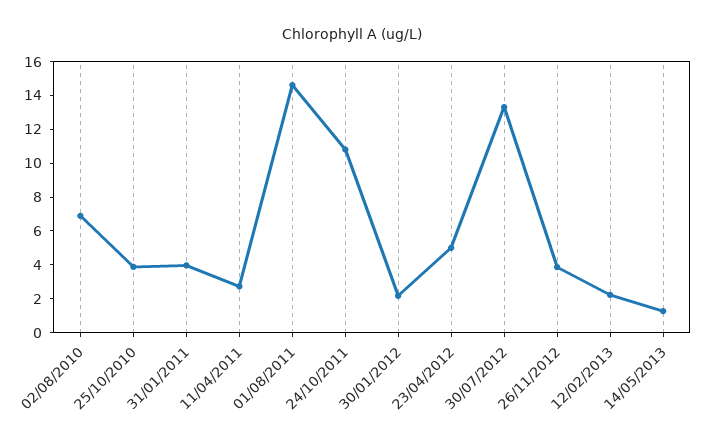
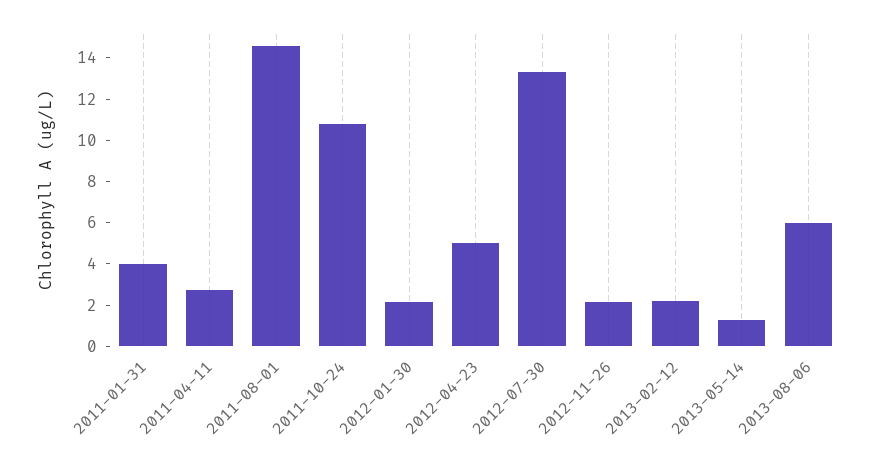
02/08/2010: 7 -> none
25/10/2010: 4 -> none
26/11/2012: 4 -> 2
2013-08-06: none -> 6

